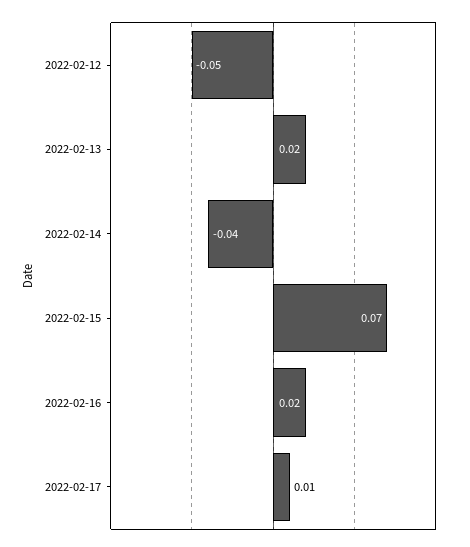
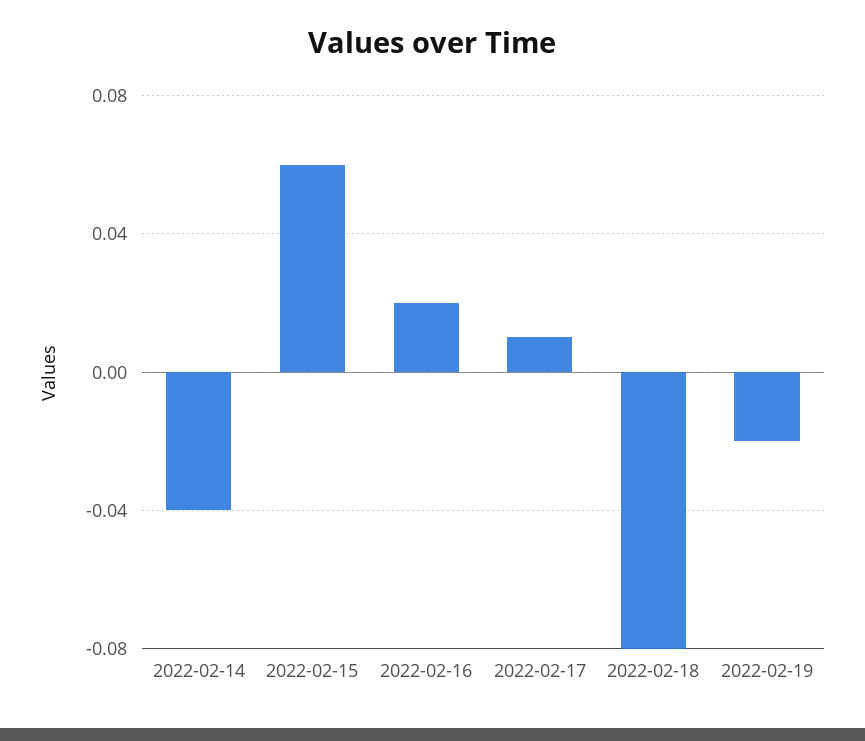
2022-02-12: -0.05 -> none
2022-02-13: 0.02 -> none
2022-02-15: 0.07 -> 0.06
2022-02-18: none -> -0.08
2022-02-19: none -> -0.02

